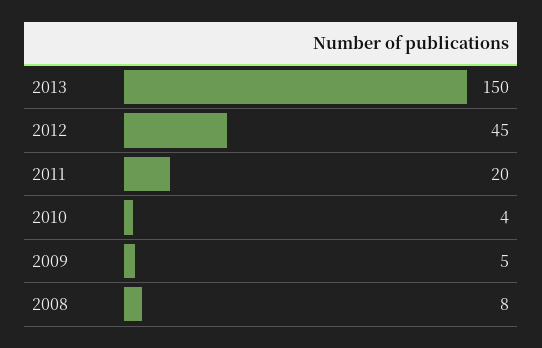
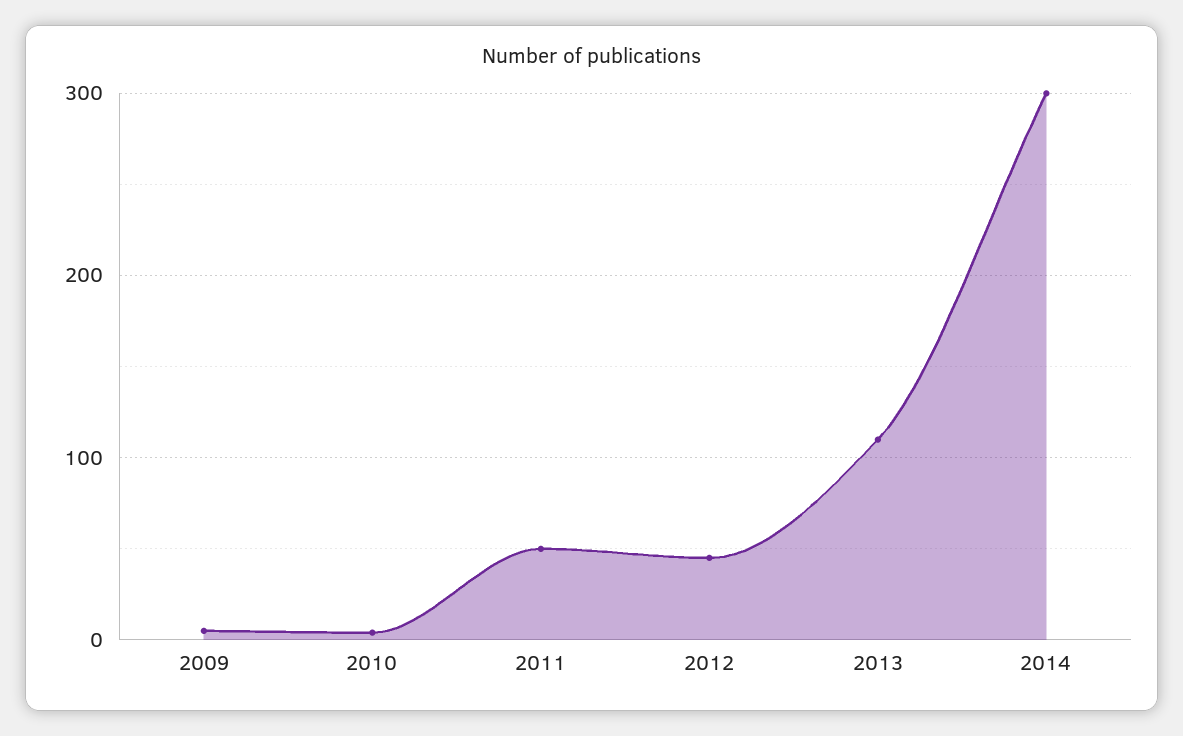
2013: 150 -> 110
2011: 20 -> 50
2008: 8 -> none
2014: none -> 300

